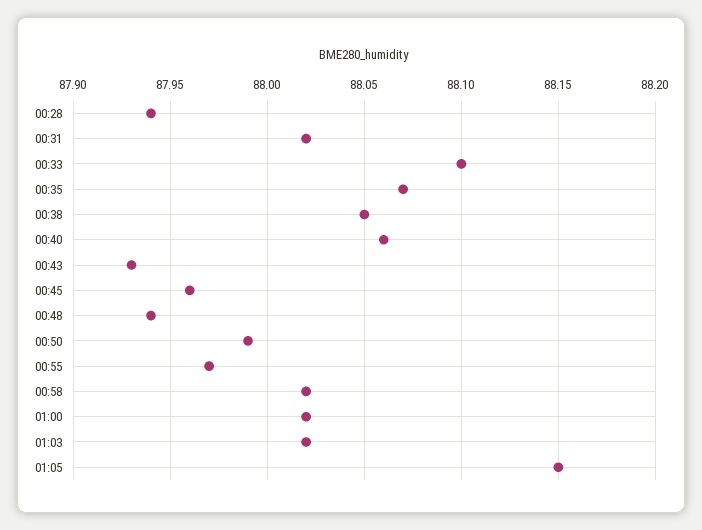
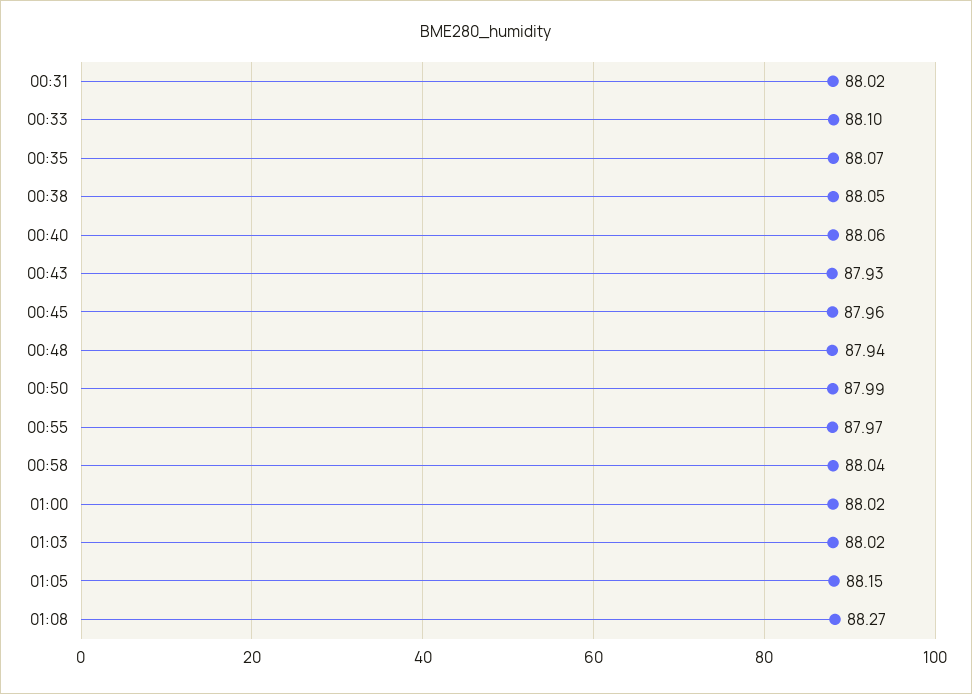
00:28: 87.94 -> none
00:58: 88.02 -> 88.04
01:08: none -> 88.27

